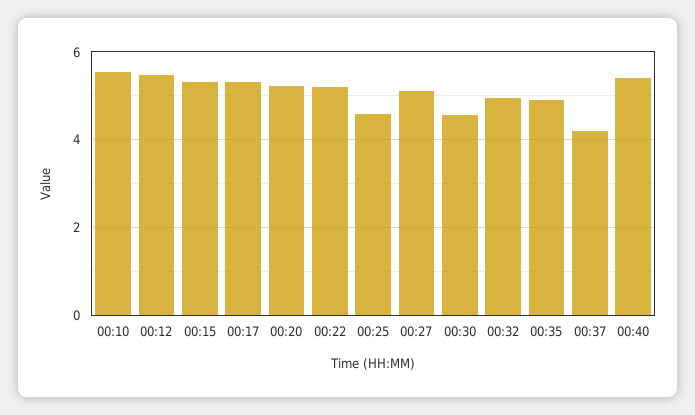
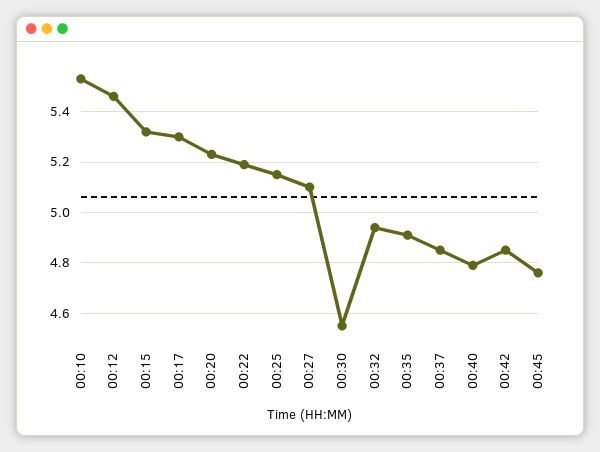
00:25: 4.6 -> 5.15
00:37: 4.2 -> 4.85
00:40: 5.4 -> 4.8
00:42: none -> 4.85
00:45: none -> 4.75

